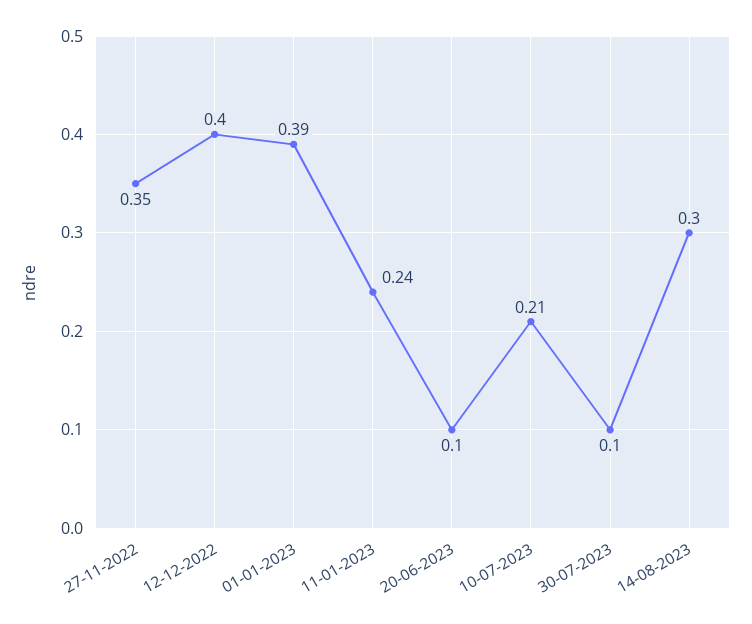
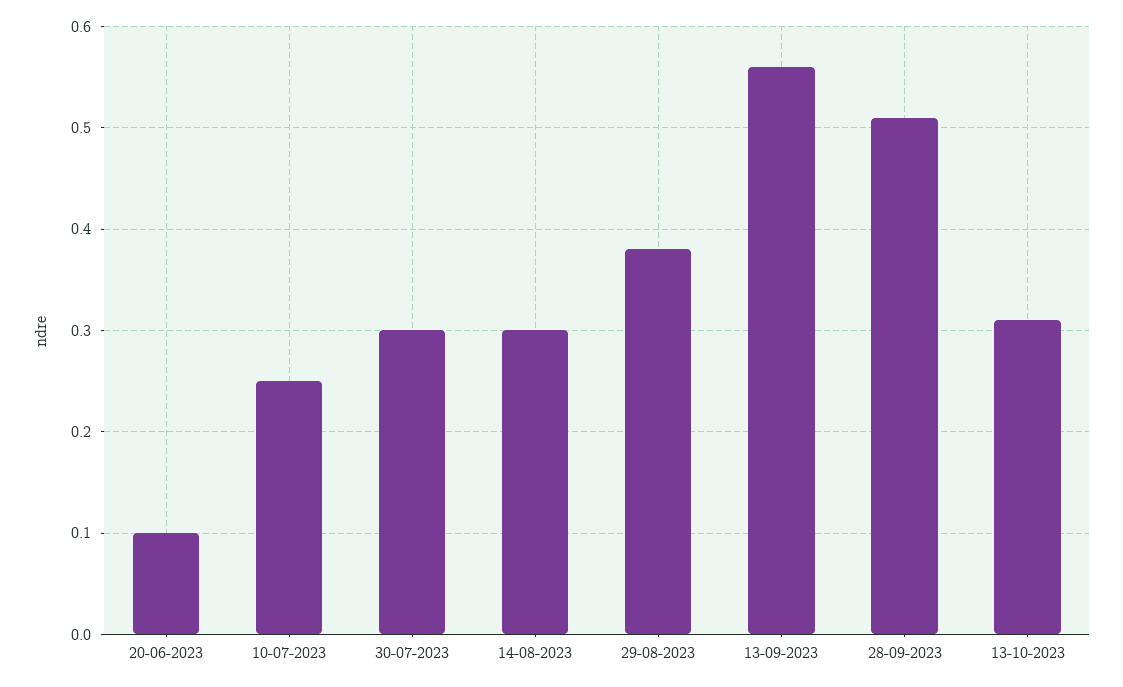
27-11-2022: 0.35 -> none
12-12-2022: 0.4 -> none
01-01-2023: 0.39 -> none
11-01-2023: 0.24 -> none
10-07-2023: 0.21 -> 0.25
30-07-2023: 0.1 -> 0.3
29-08-2023: none -> 0.38
13-09-2023: none -> 0.56
28-09-2023: none -> 0.51
13-10-2023: none -> 0.31

